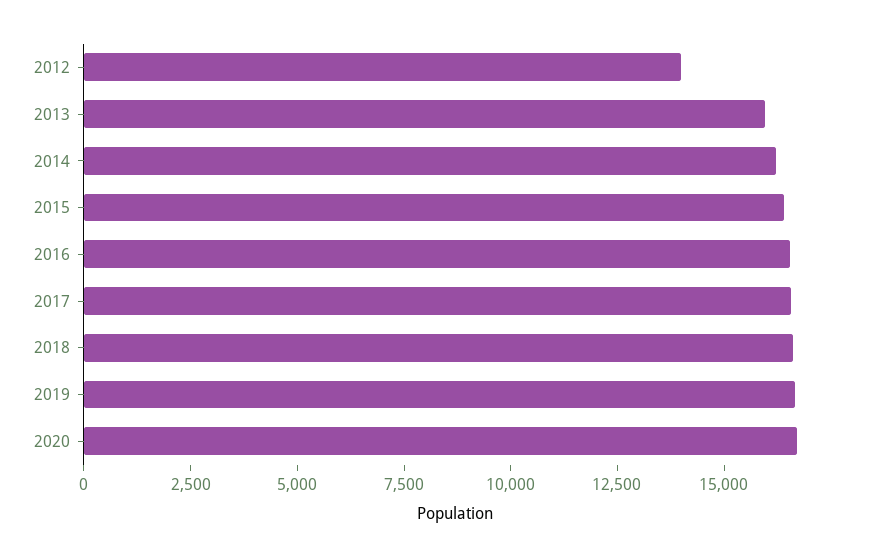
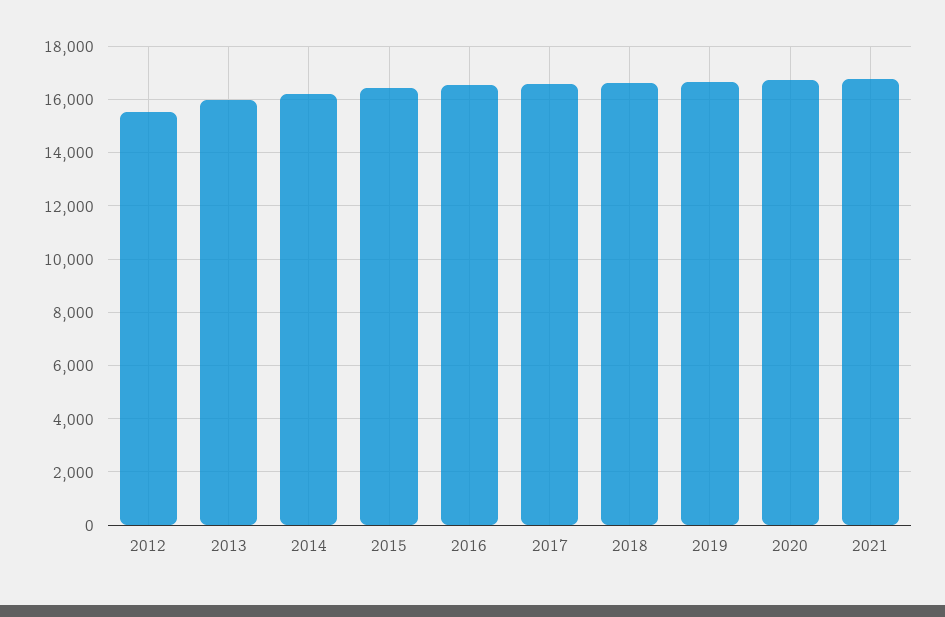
2012: 14000 -> 15500
2021: none -> 16750

